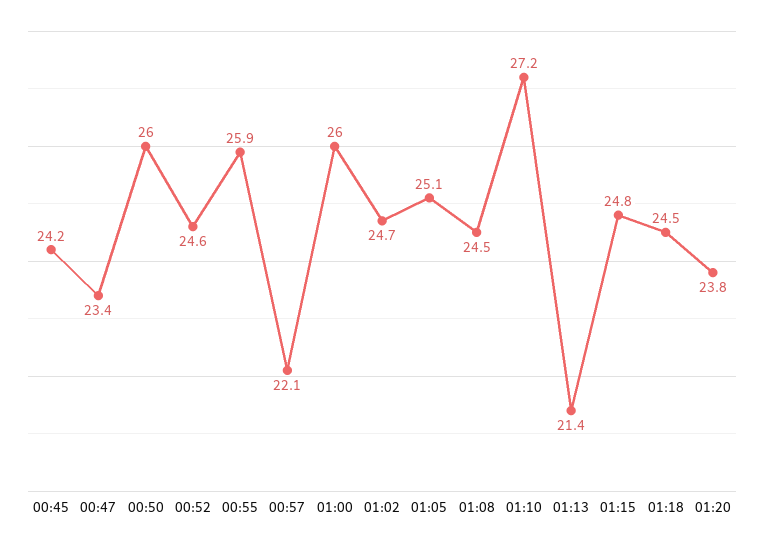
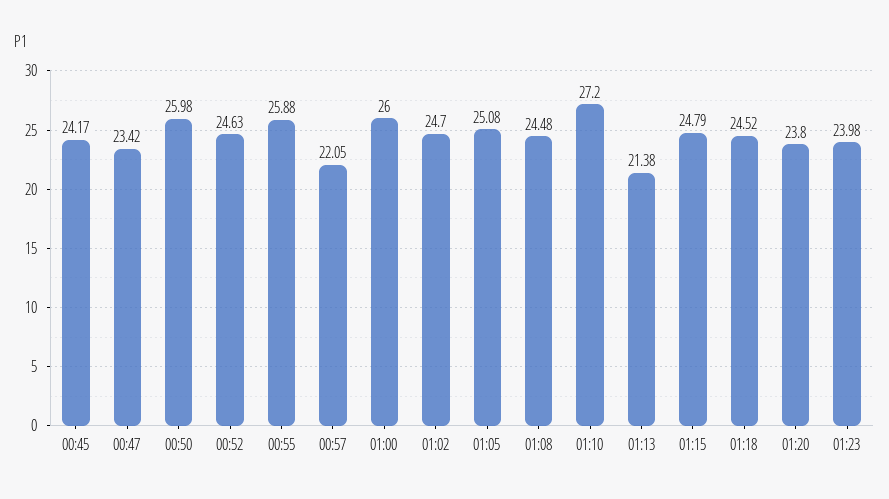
01:23: none -> 23.98

